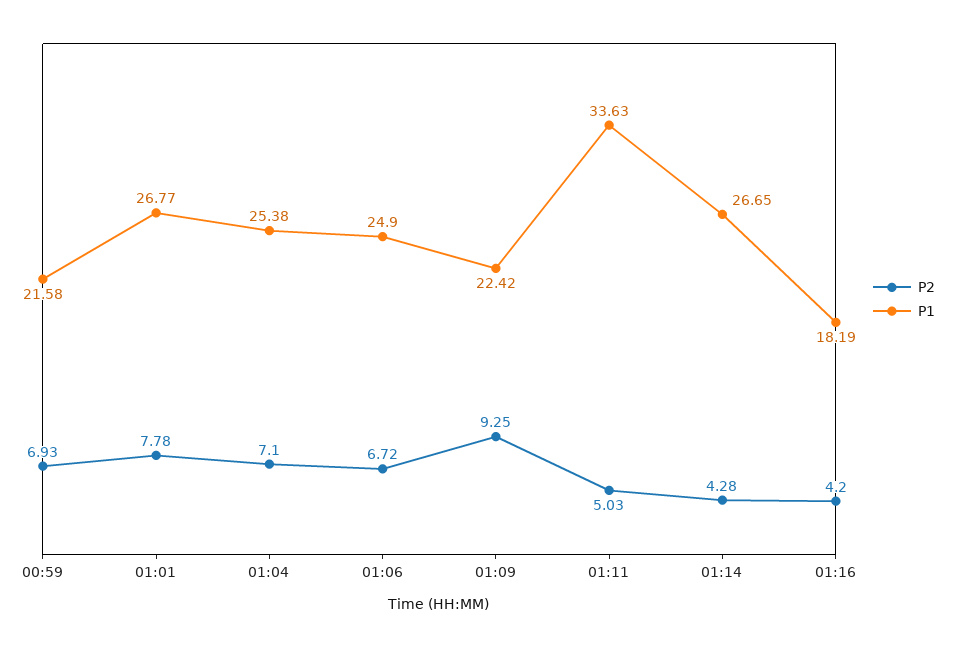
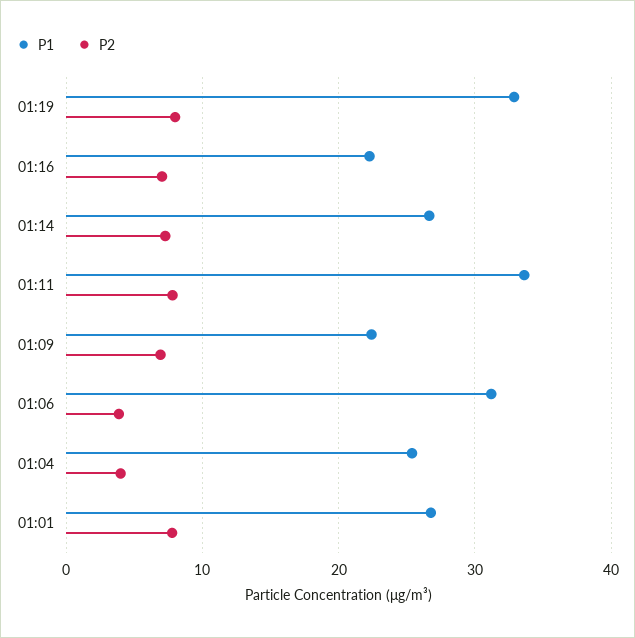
P2, 00:59: 6.93 -> none
P1, 00:59: 21.58 -> none
P2, 01:04: 7.1 -> 4
P2, 01:06: 6.72 -> 4
P1, 01:06: 24.9 -> 31
P2, 01:09: 9.25 -> 7
P2, 01:11: 5.03 -> 8
P2, 01:14: 4.28 -> 7
P2, 01:16: 4.2 -> 7
P1, 01:16: 18.19 -> 22
P1, 01:19: none -> 33
P2, 01:19: none -> 8

